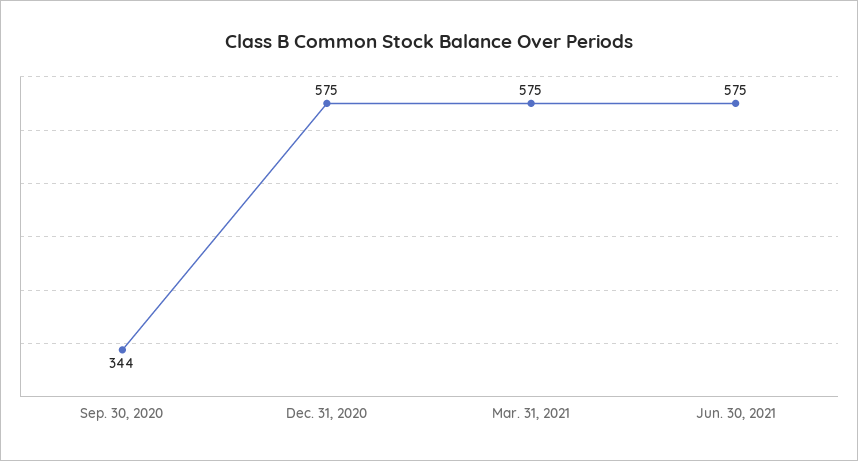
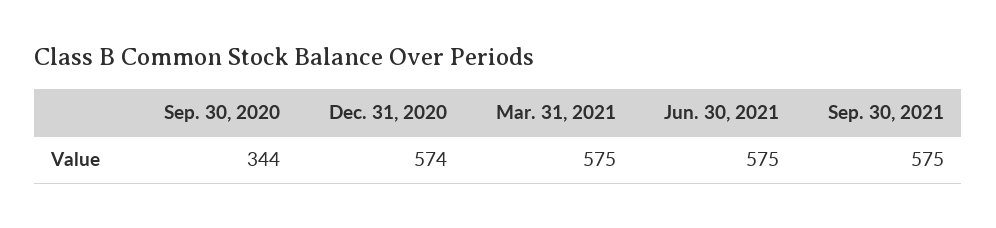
Dec. 31, 2020: 575 -> 574
Sep. 30, 2021: none -> 575

